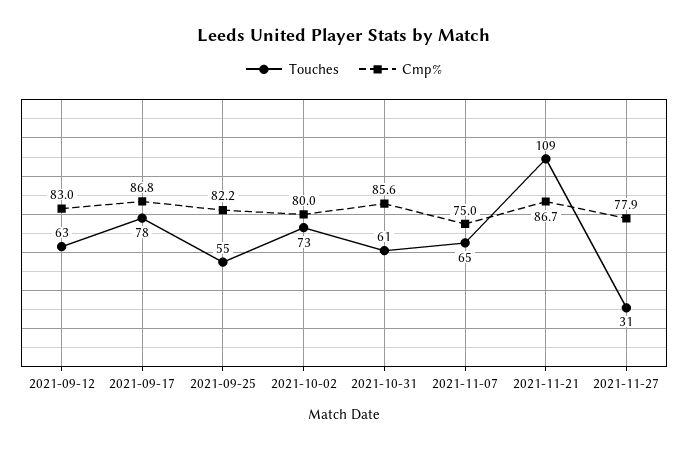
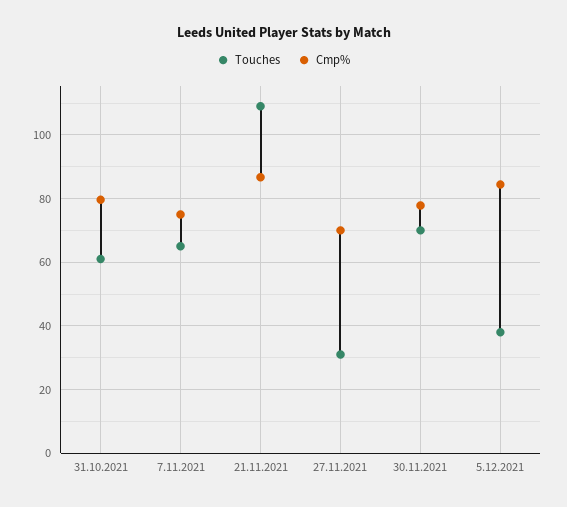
Touches, 2021-09-12: 63 -> none
Cmp%, 2021-09-12: 83 -> none
Touches, 2021-09-17: 78 -> none
Cmp%, 2021-09-17: 86.8 -> none
Touches, 2021-09-25: 55 -> none
Cmp%, 2021-09-25: 82.2 -> none
Touches, 2021-10-02: 73 -> none
Cmp%, 2021-10-02: 80 -> none
Cmp%, 2021-10-31: 85.6 -> 80
Cmp%, 2021-11-27: 77.9 -> 70
Touches, 30.11.2021: none -> 70
Cmp%, 30.11.2021: none -> 78
Touches, 5.12.2021: none -> 38
Cmp%, 5.12.2021: none -> 84

